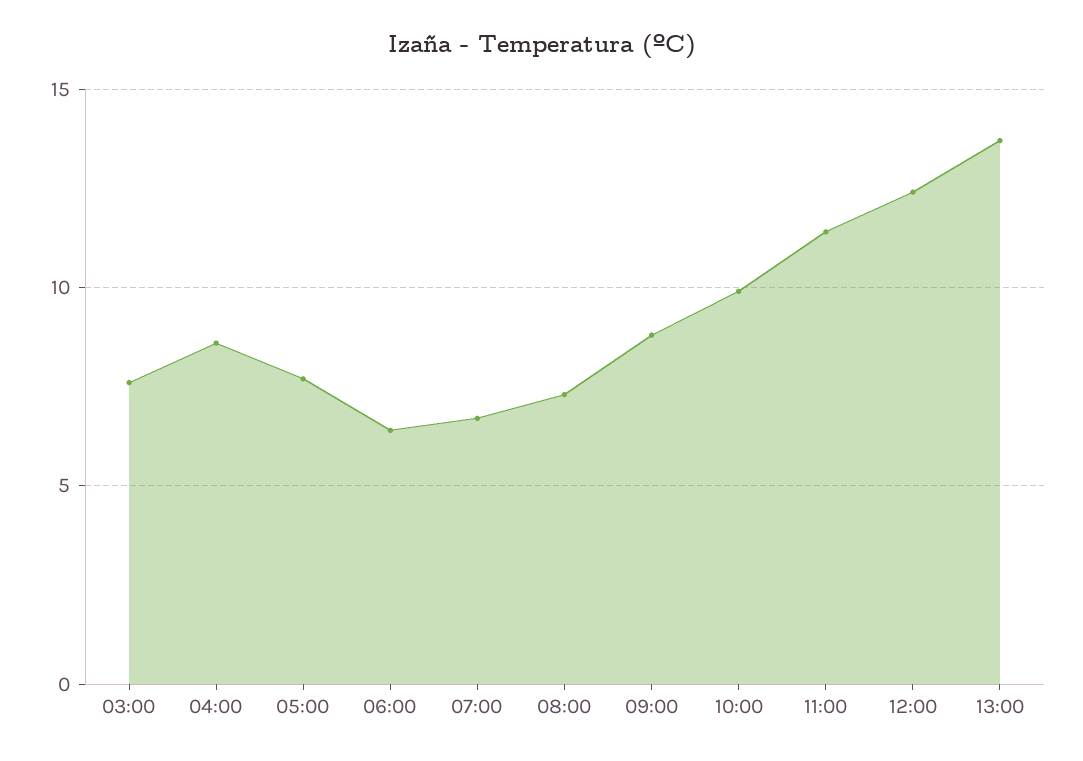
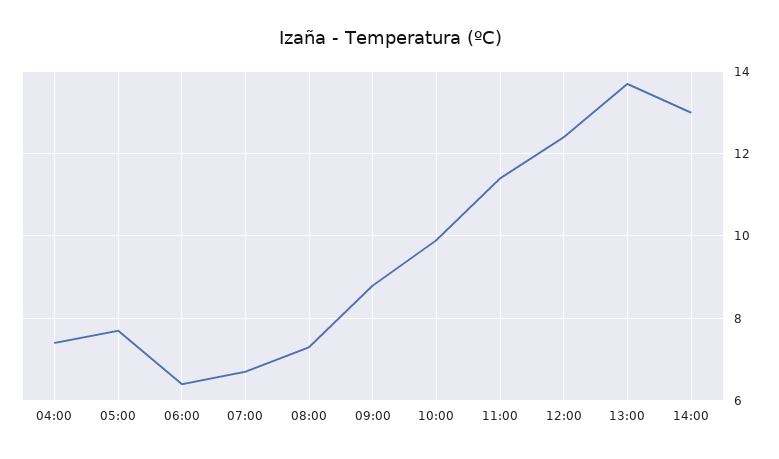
03:00: 7.5 -> none
04:00: 8.5 -> 7.5
14:00: none -> 13

